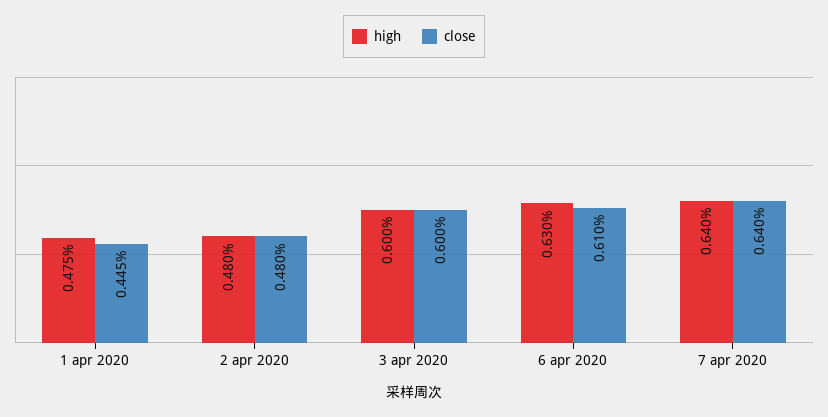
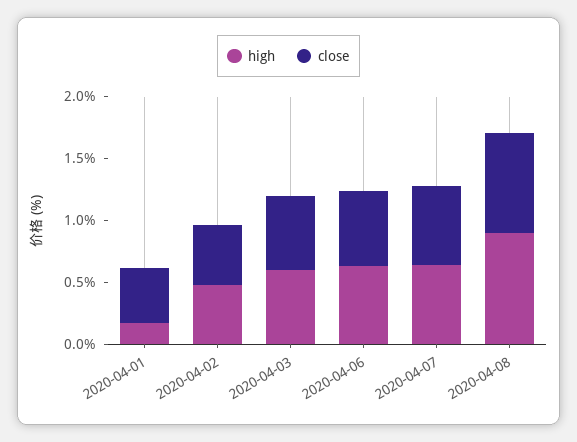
high, 1 apr 2020: 0.475 -> 0.2
high, 2020-04-08: none -> 0.9
close, 2020-04-08: none -> 0.8

